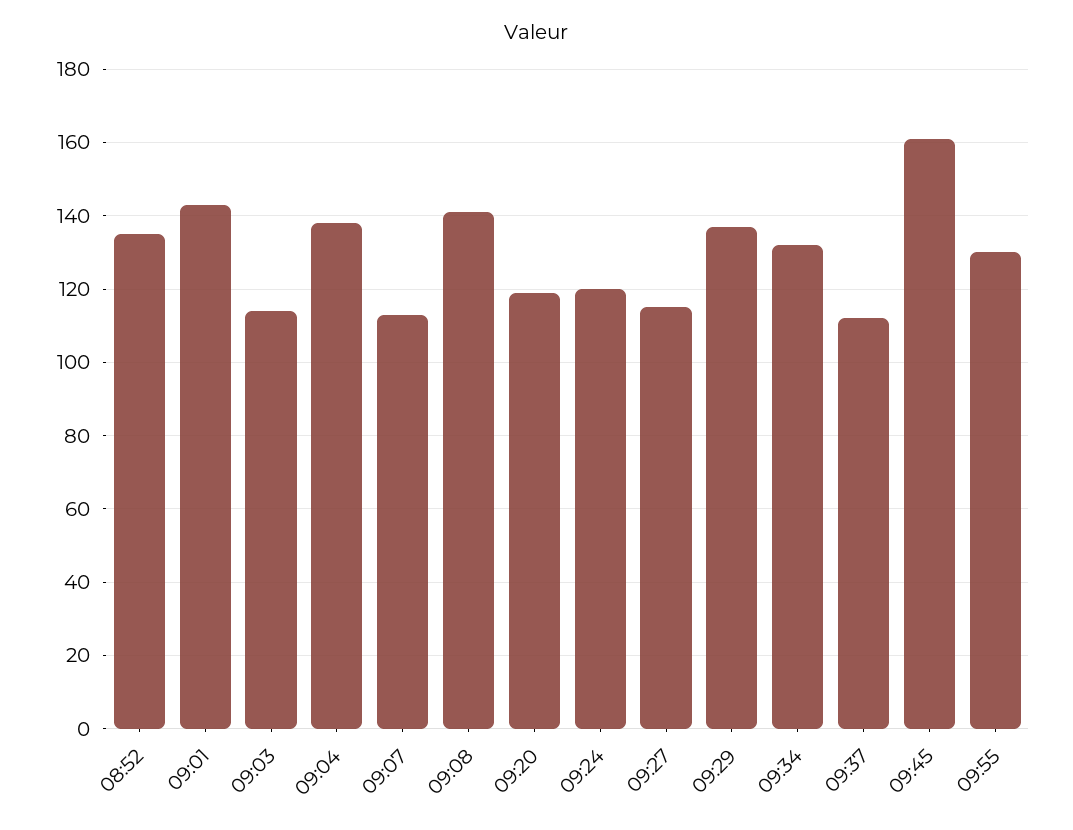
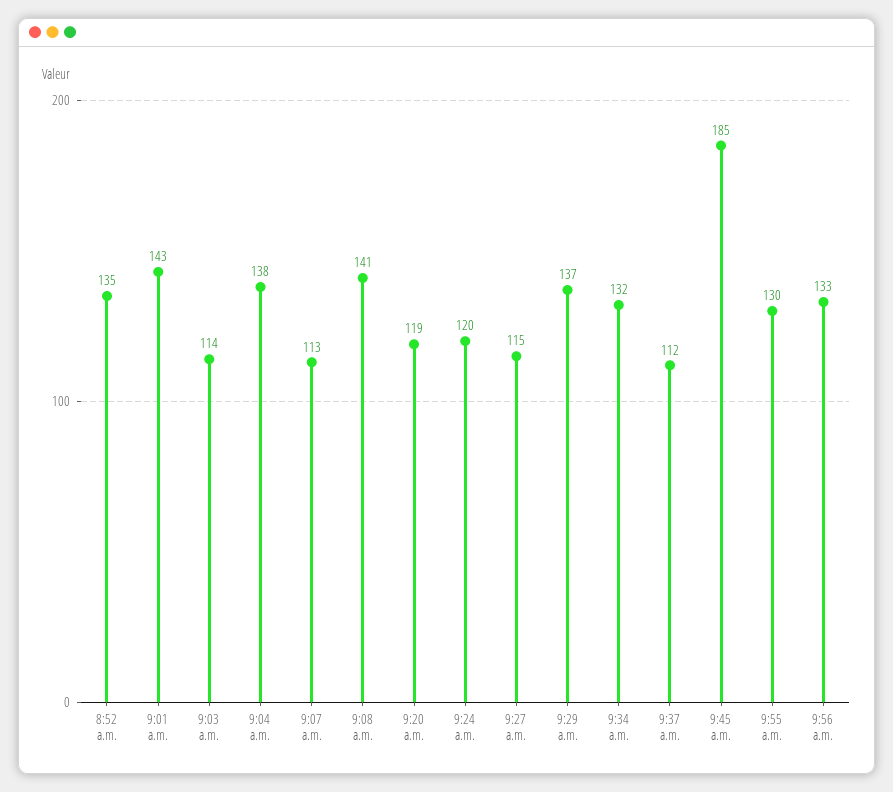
09:45: 160 -> 185
9:56 a.m.: none -> 133

